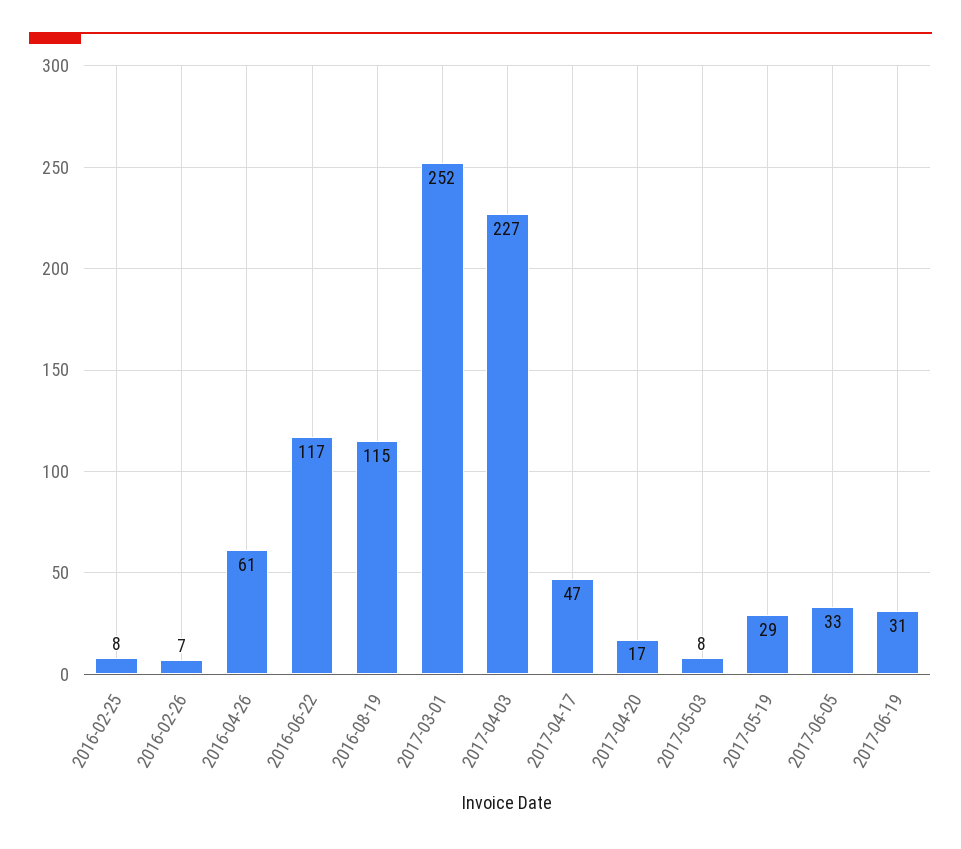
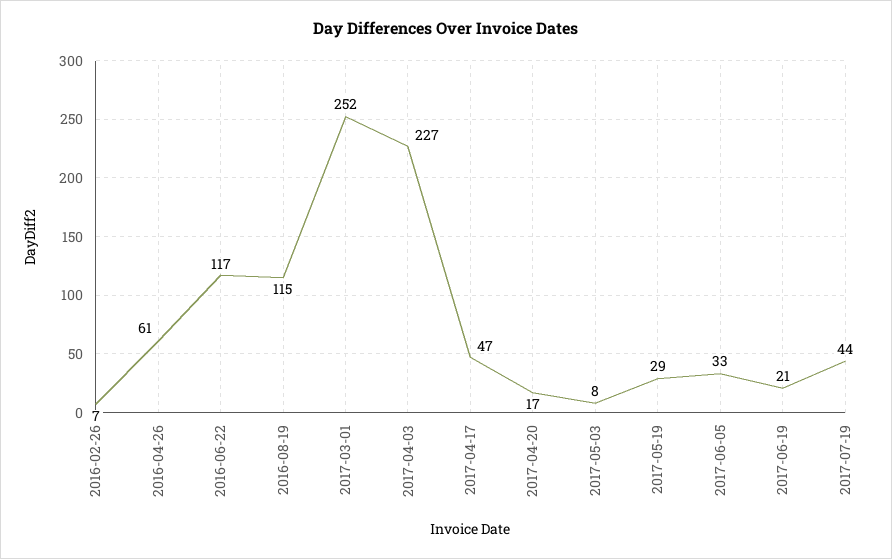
2016-02-25: 8 -> none
2017-06-19: 31 -> 21
2017-07-19: none -> 44

